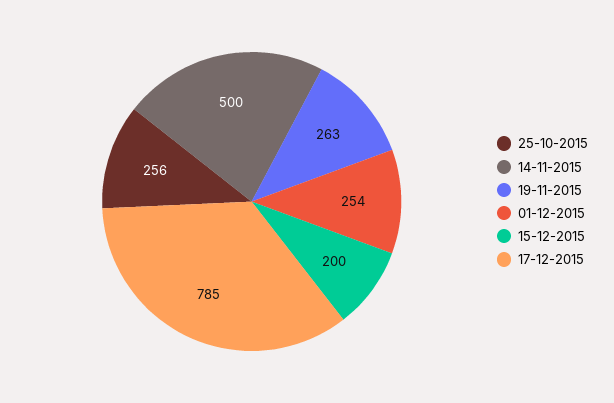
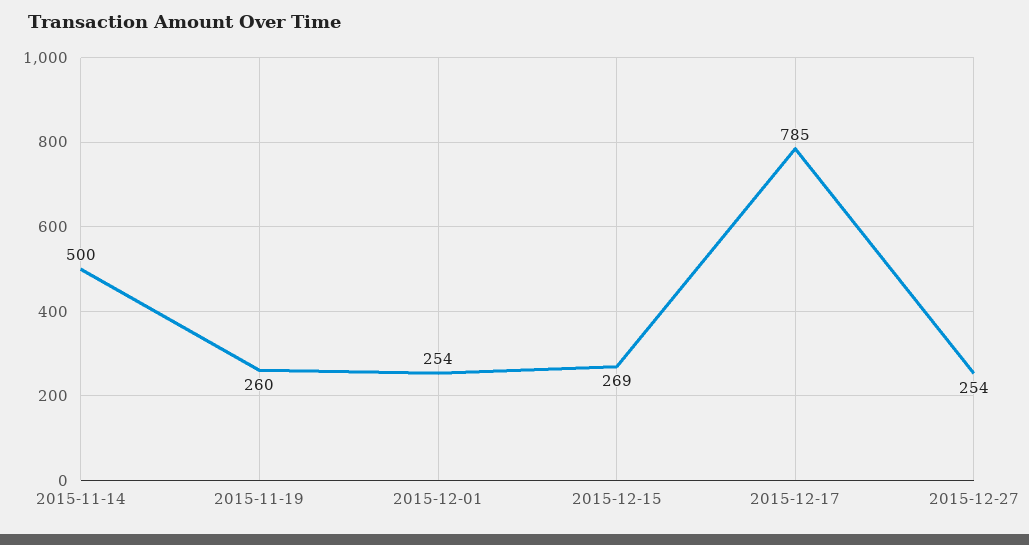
25-10-2015: 256 -> none
19-11-2015: 263 -> 260
15-12-2015: 200 -> 269
2015-12-27: none -> 254

